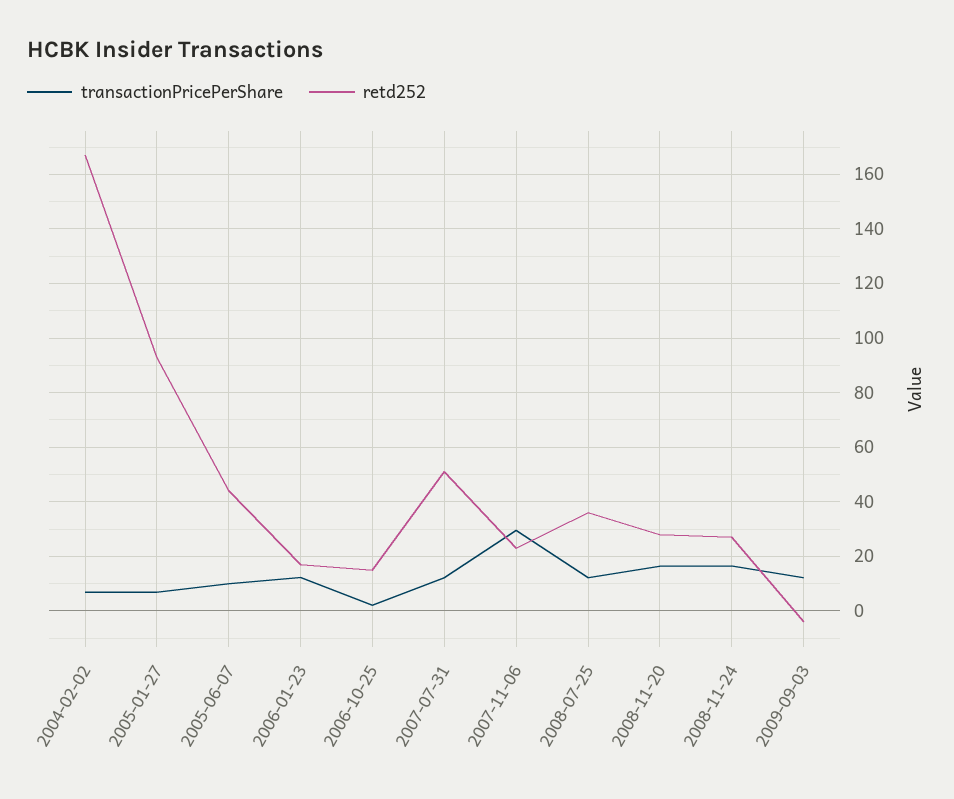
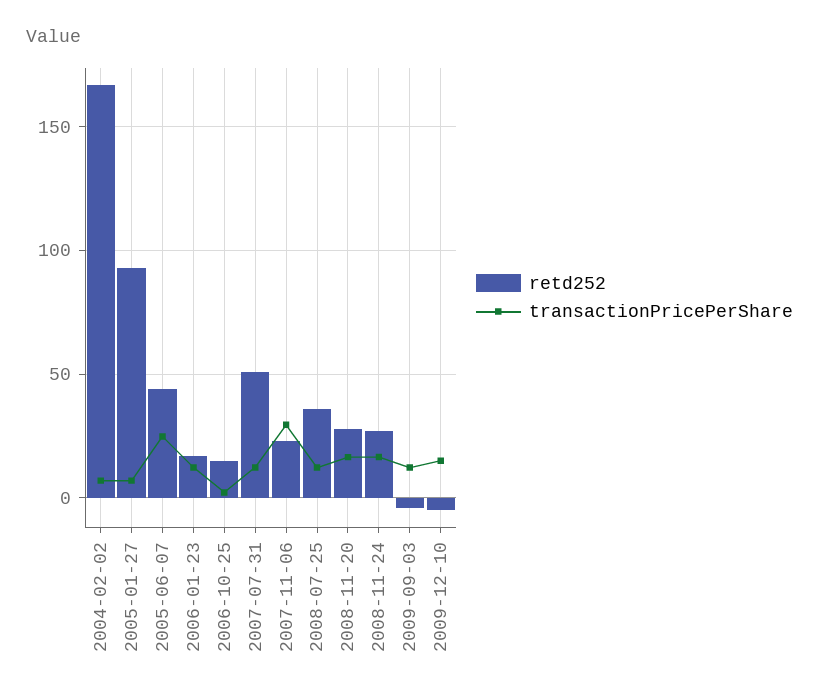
transactionPricePerShare, 2005-06-07: 10 -> 25
retd252, 2009-12-10: none -> -5
transactionPricePerShare, 2009-12-10: none -> 15

